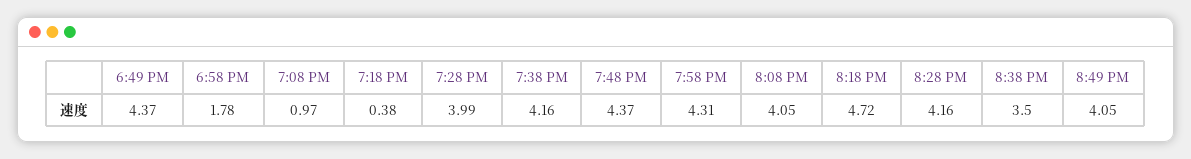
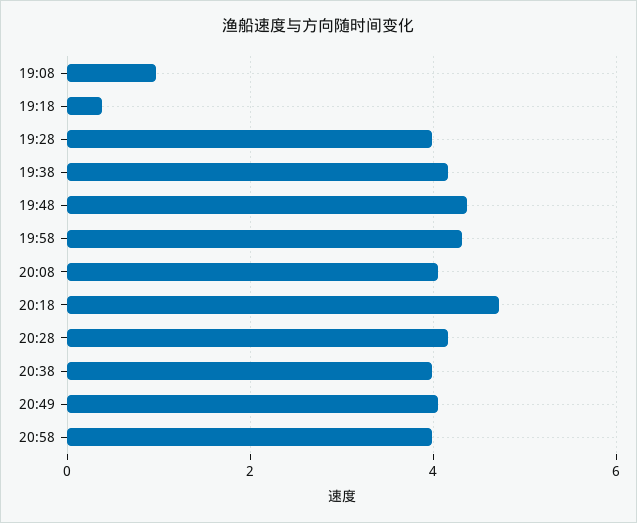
6:49 PM: 4.37 -> none
6:58 PM: 1.78 -> none
8:38 PM: 3.5 -> 4
20:58: none -> 4

